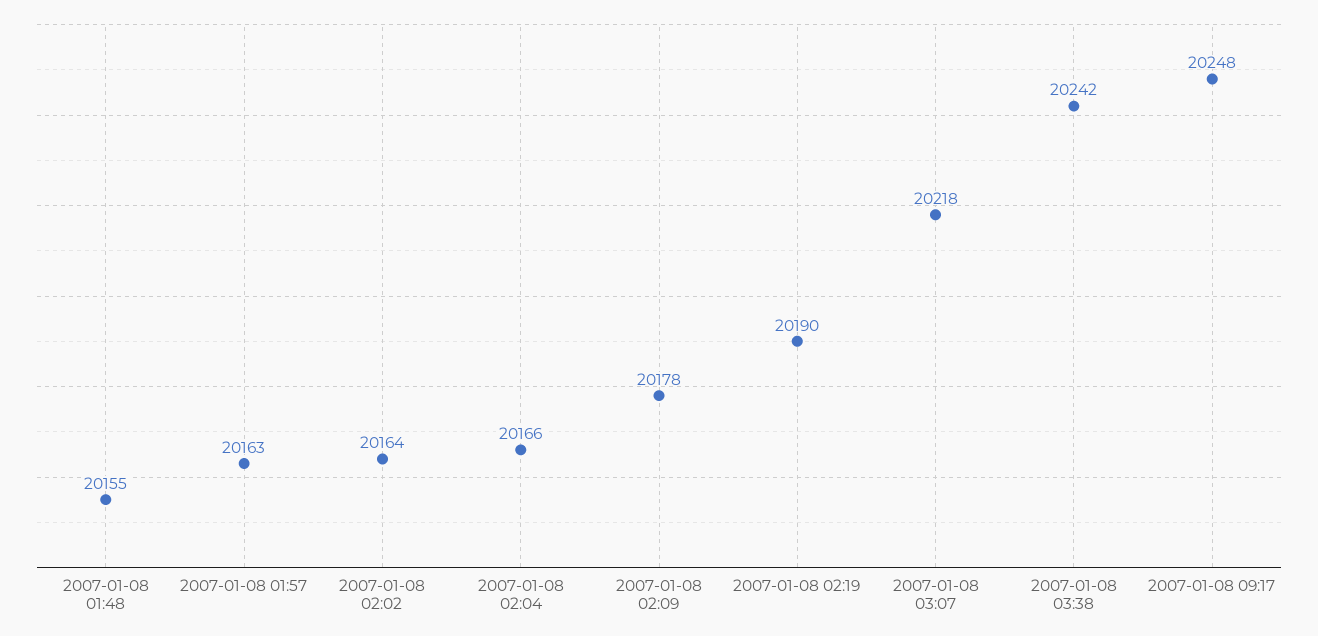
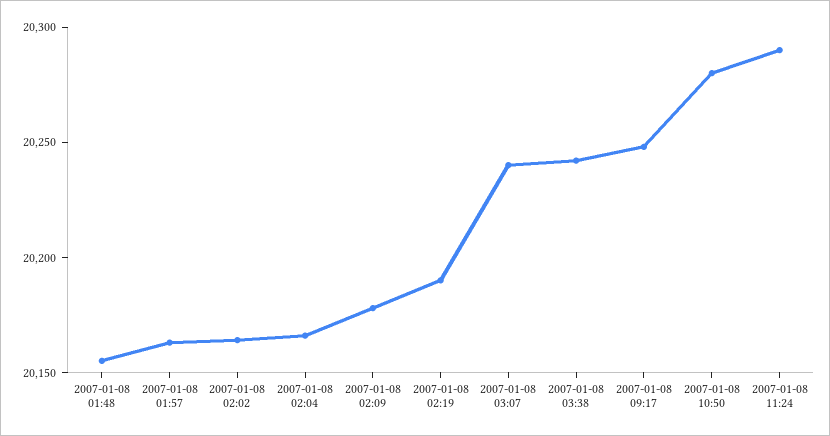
2007-01-08 03:07: 20218 -> 20240
2007-01-08 10:50: none -> 20280
2007-01-08 11:24: none -> 20290

